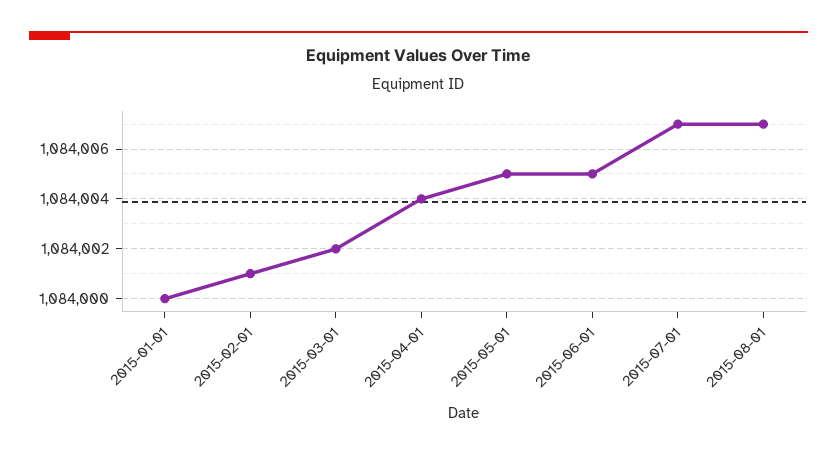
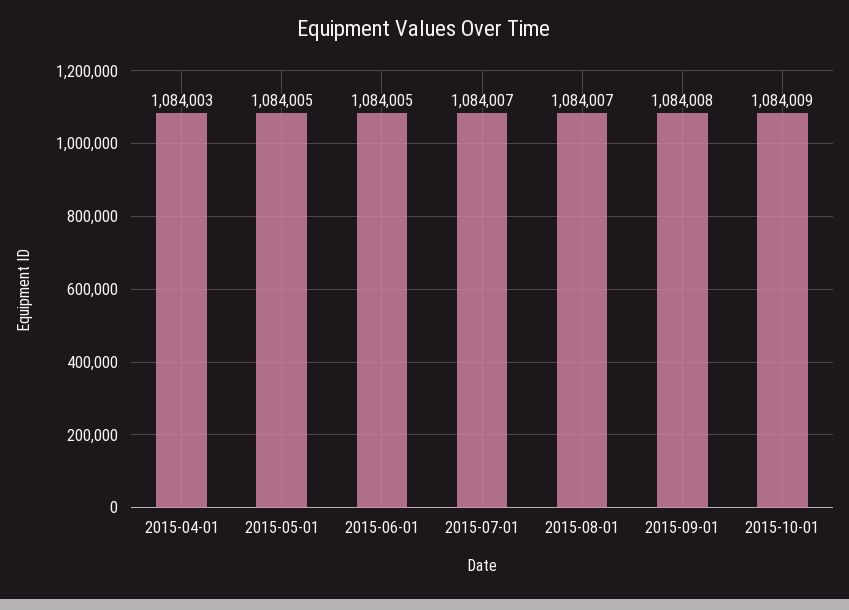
2015-01-01: 1084000 -> none
2015-02-01: 1084001 -> none
2015-03-01: 1084002 -> none
2015-04-01: 1084004 -> 1084003
2015-09-01: none -> 1084008
2015-10-01: none -> 1084009

